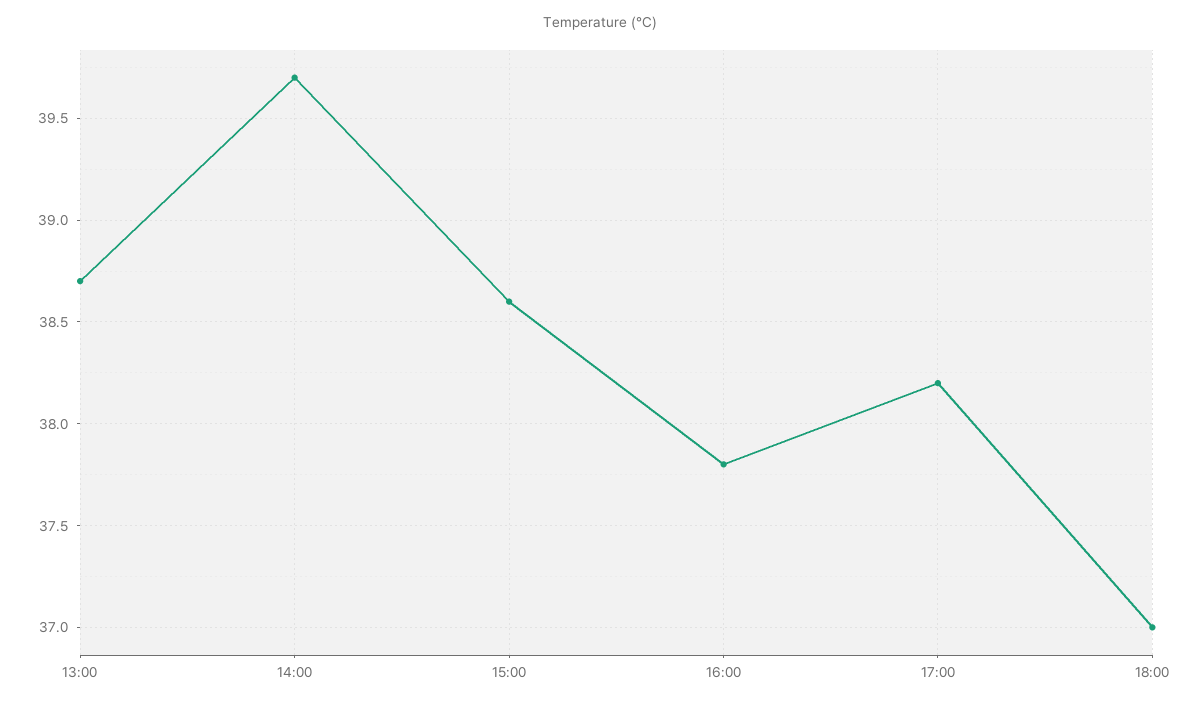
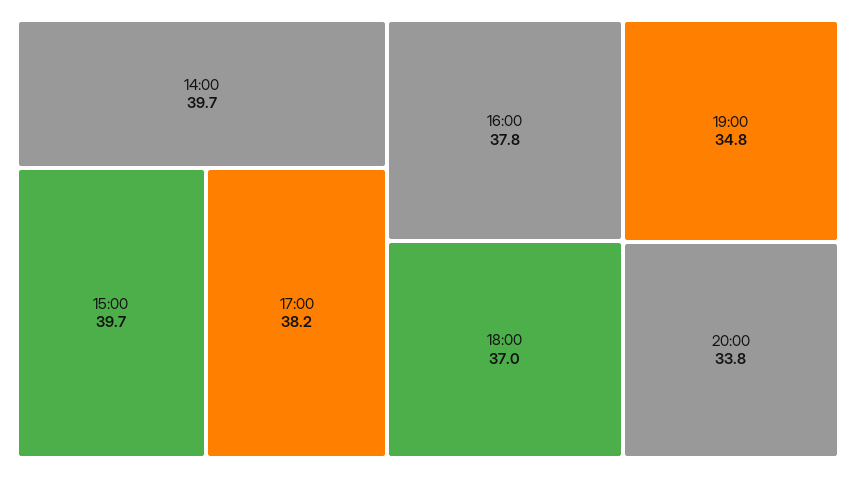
13:00: 38.7 -> none
15:00: 38.6 -> 39.7
19:00: none -> 34.8
20:00: none -> 33.8

